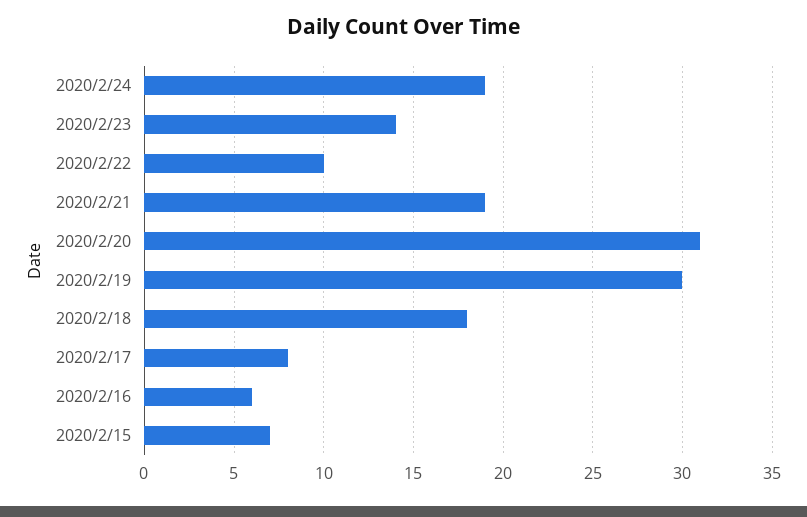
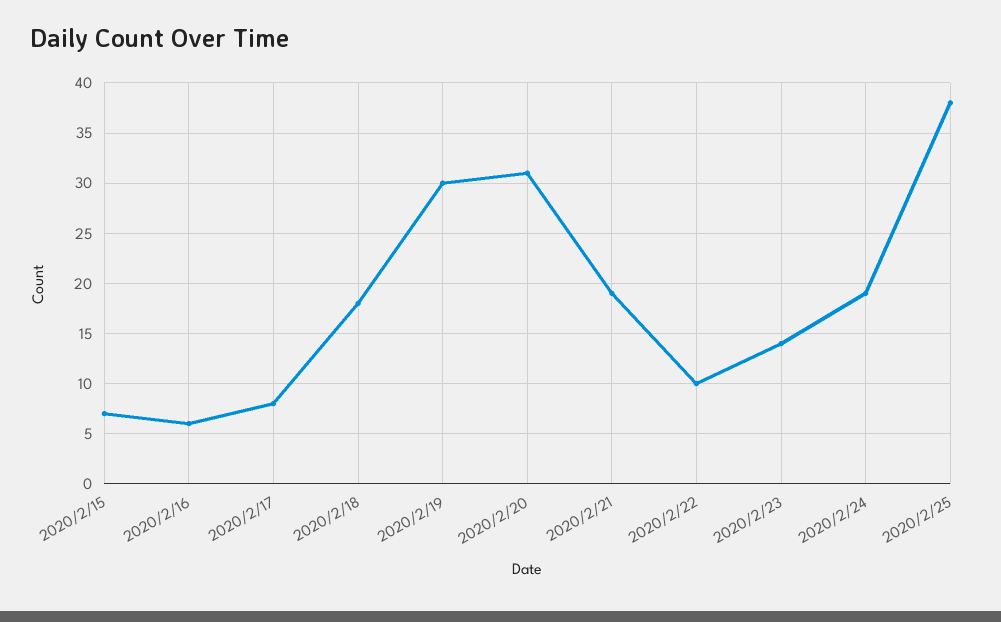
2020/2/25: none -> 38

